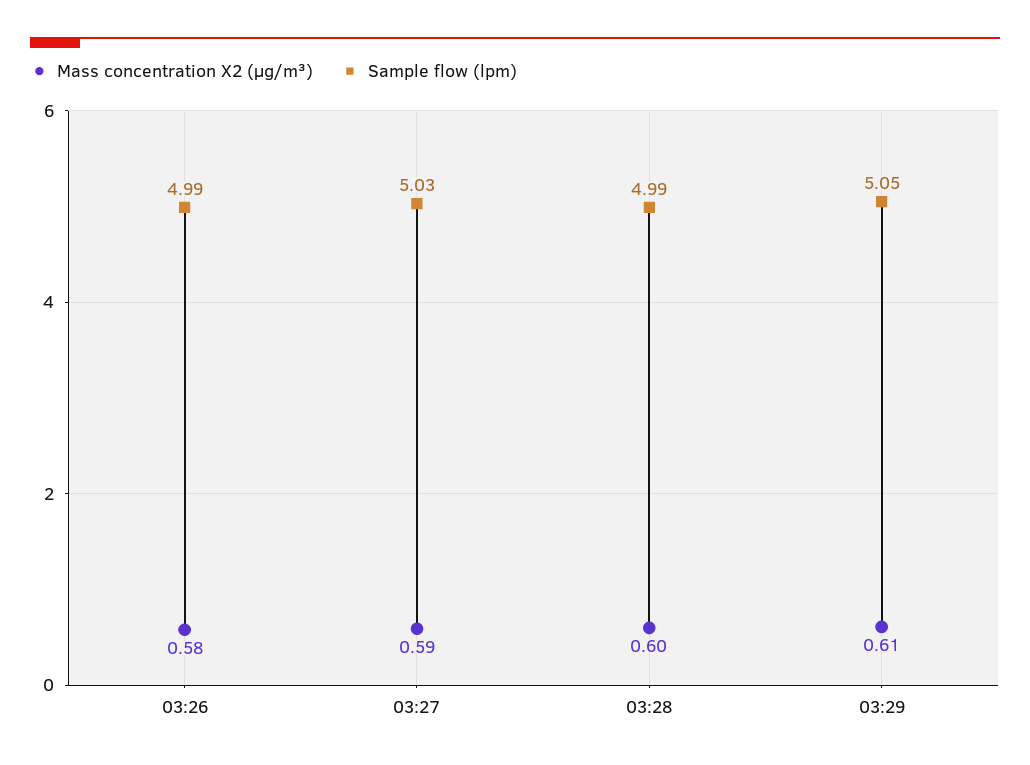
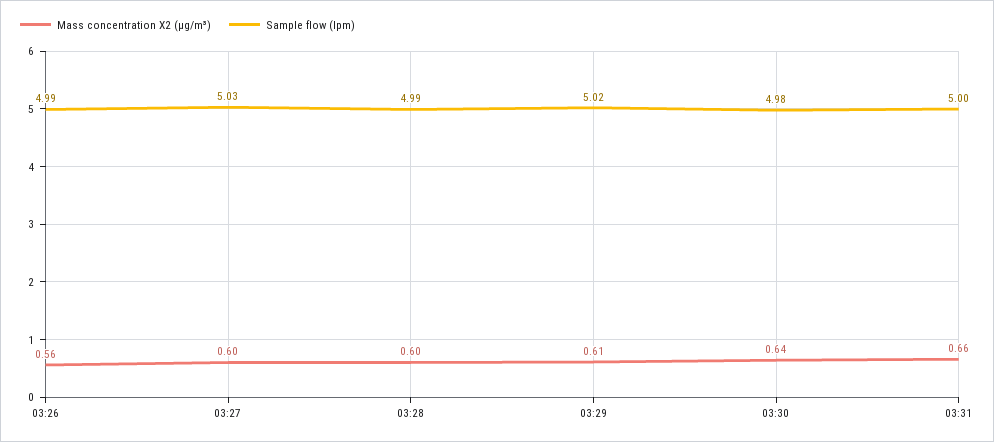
Mass concentration X2 (μg/m³), 03:26: 0.58 -> 0.56
Mass concentration X2 (μg/m³), 03:27: 0.59 -> 0.6
Sample flow (lpm), 03:29: 5.05 -> 5.02
Mass concentration X2 (μg/m³), 03:30: none -> 0.64
Sample flow (lpm), 03:30: none -> 4.98
Mass concentration X2 (μg/m³), 03:31: none -> 0.66
Sample flow (lpm), 03:31: none -> 5

